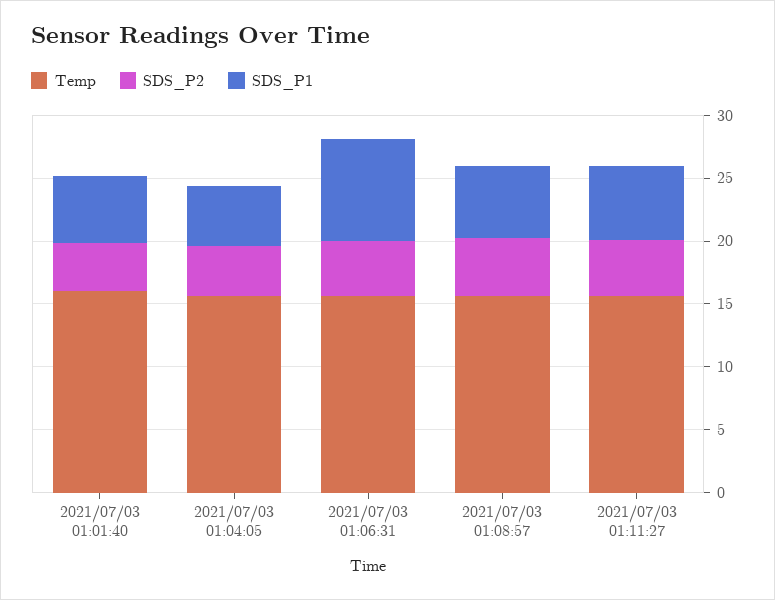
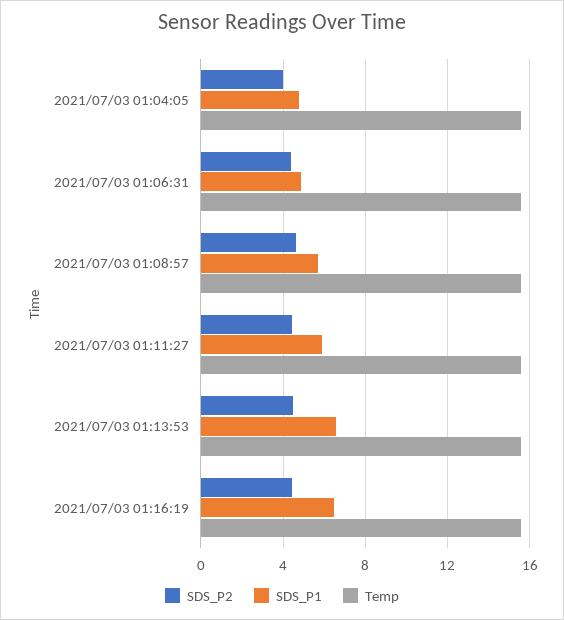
Temp, 2021/07/03 01:01:40: 16 -> none
SDS_P2, 2021/07/03 01:01:40: 4 -> none
SDS_P1, 2021/07/03 01:01:40: 5 -> none
SDS_P1, 2021/07/03 01:06:31: 8 -> 5
SDS_P2, 2021/07/03 01:13:53: none -> 4.5
SDS_P1, 2021/07/03 01:13:53: none -> 6.5
Temp, 2021/07/03 01:13:53: none -> 15.5
SDS_P2, 2021/07/03 01:16:19: none -> 4.5
SDS_P1, 2021/07/03 01:16:19: none -> 6.5
Temp, 2021/07/03 01:16:19: none -> 15.5

